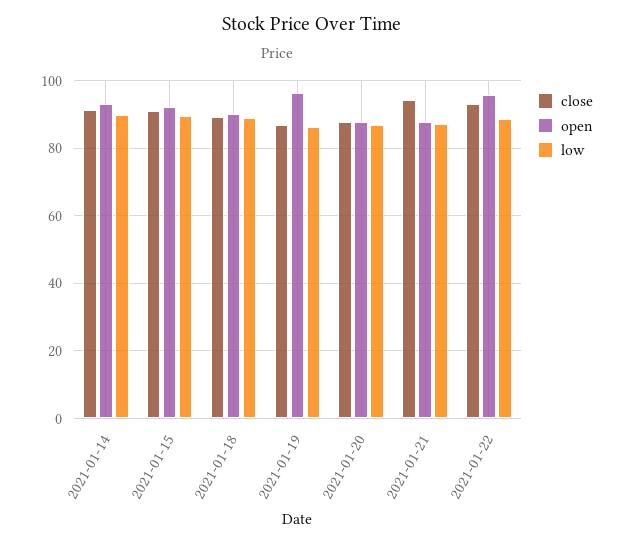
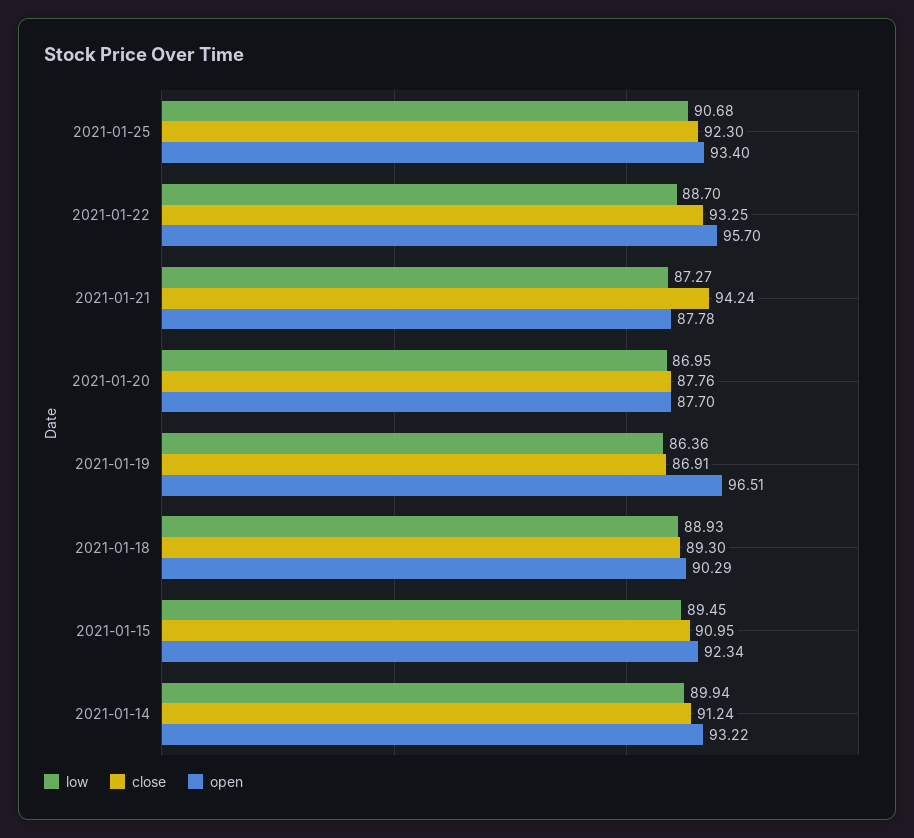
low, 2021-01-25: none -> 90.68
close, 2021-01-25: none -> 92.3
open, 2021-01-25: none -> 93.4

